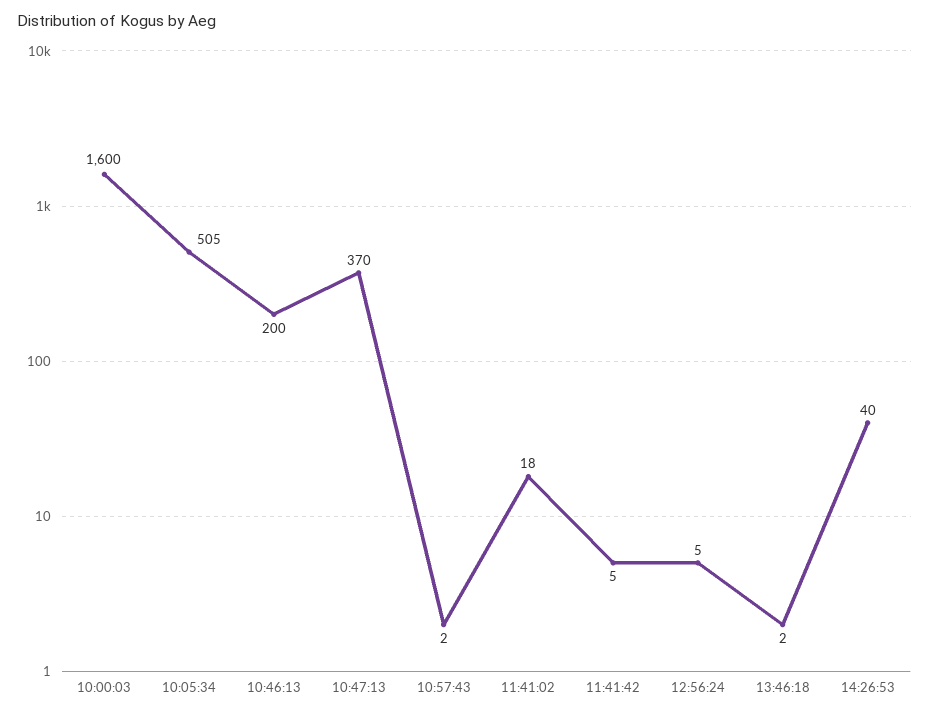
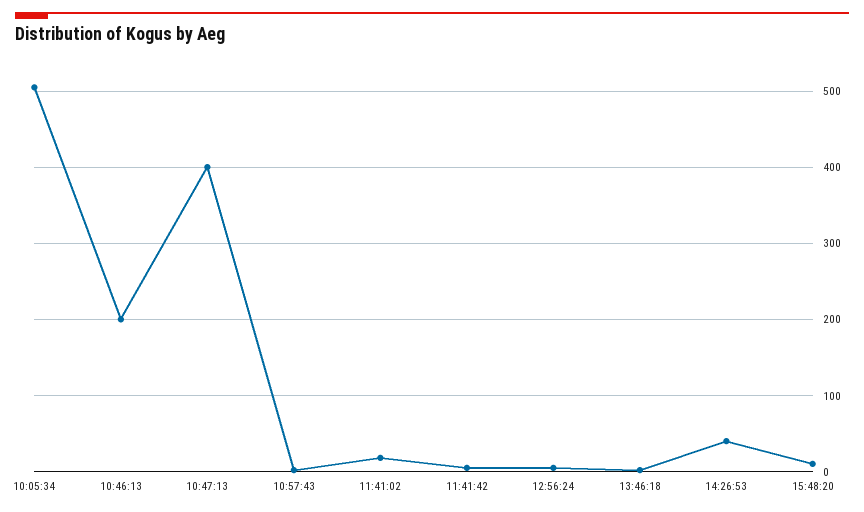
10:00:03: 1600 -> none
10:47:13: 370 -> 400
15:48:20: none -> 10

